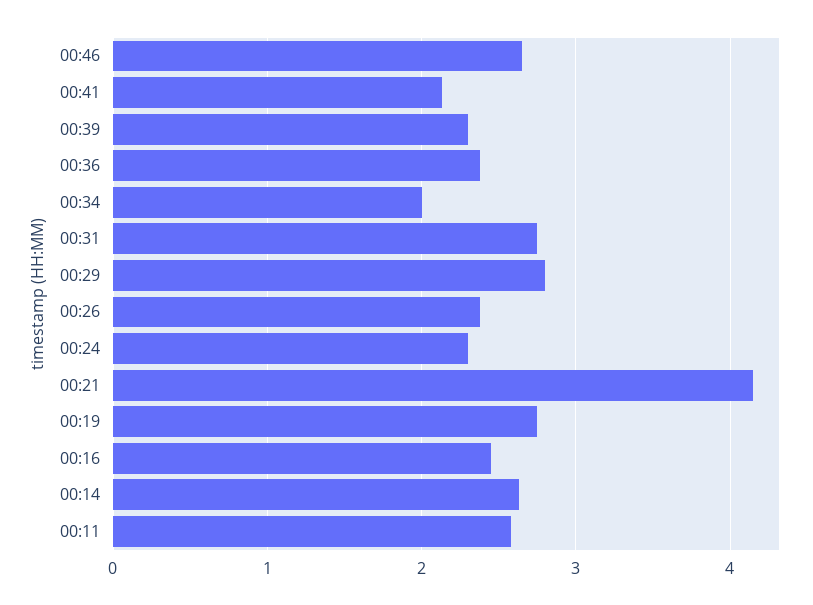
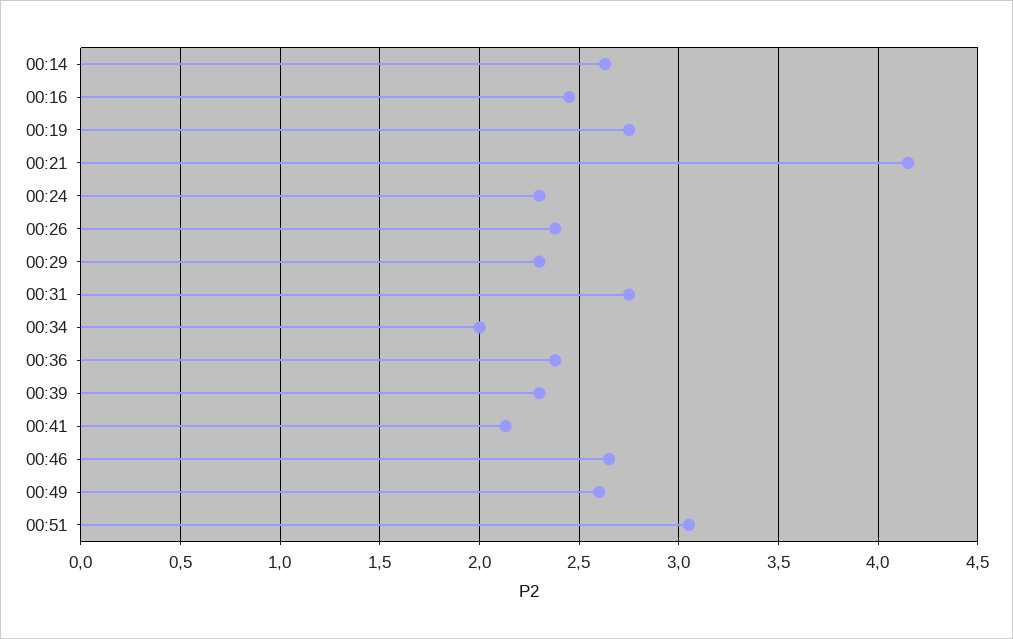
00:29: 2.8 -> 2.3
00:11: 2.6 -> none
00:49: none -> 2.6
00:51: none -> 3.05

